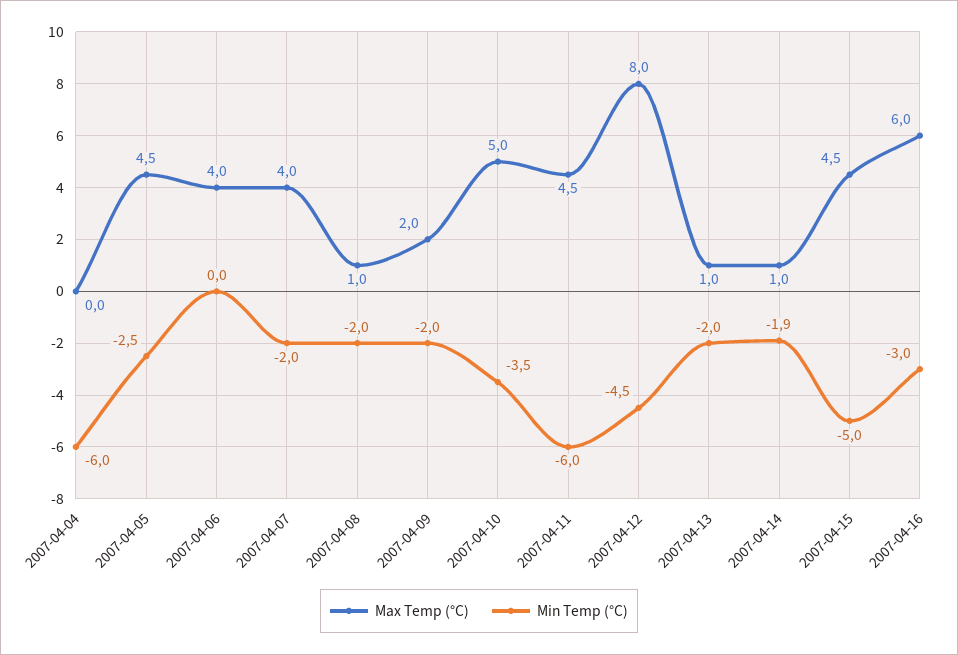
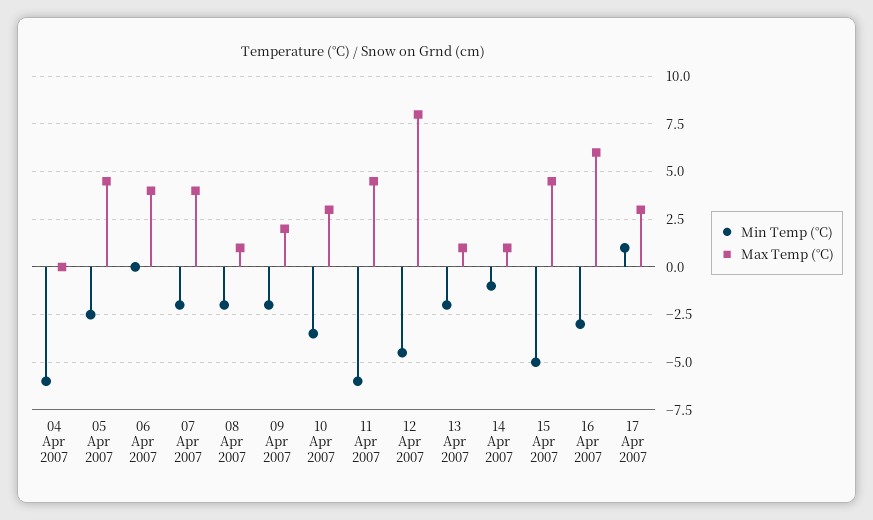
Max Temp (°C), 2007-04-10: 5 -> 3
Min Temp (°C), 2007-04-14: -1.9 -> -1
Min Temp (°C), 17 Apr 2007: none -> 1
Max Temp (°C), 17 Apr 2007: none -> 3

